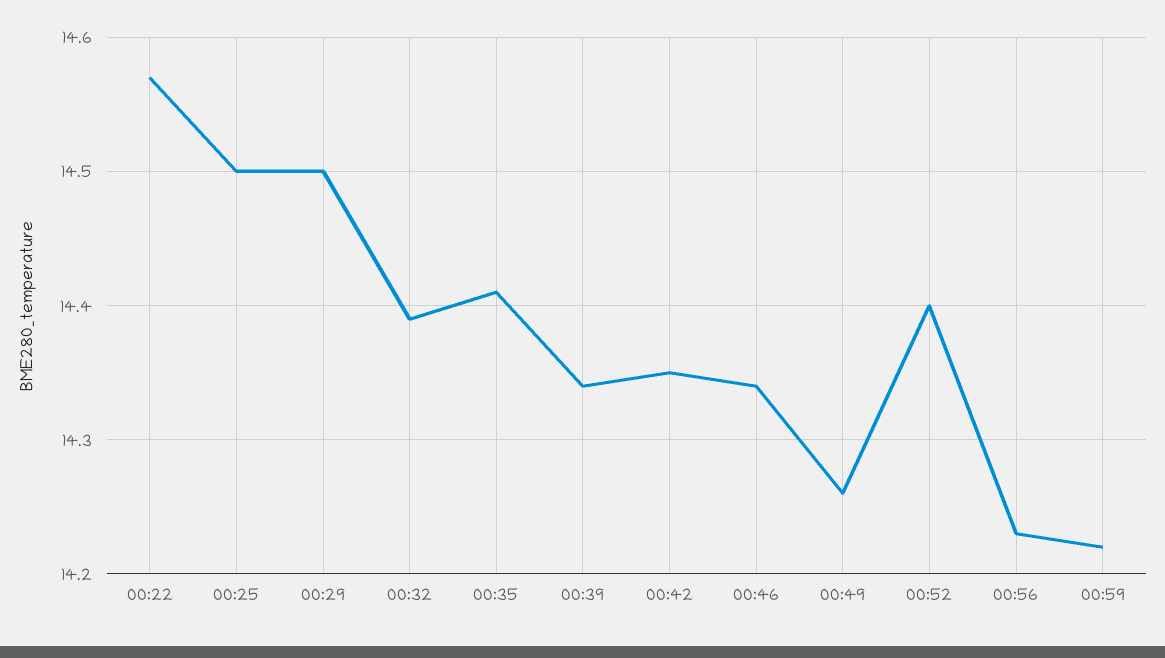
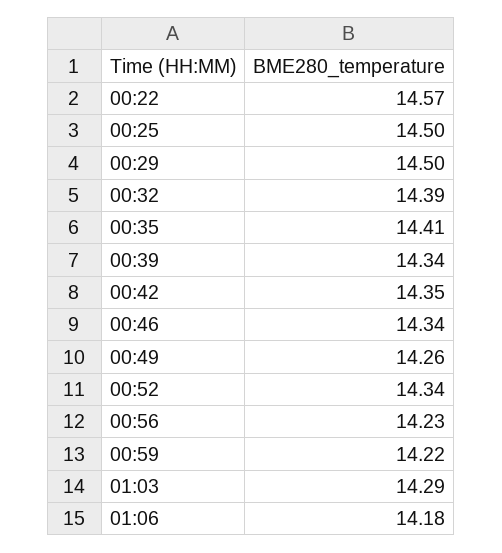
00:52: 14.4 -> 14.34
01:03: none -> 14.29
01:06: none -> 14.18

